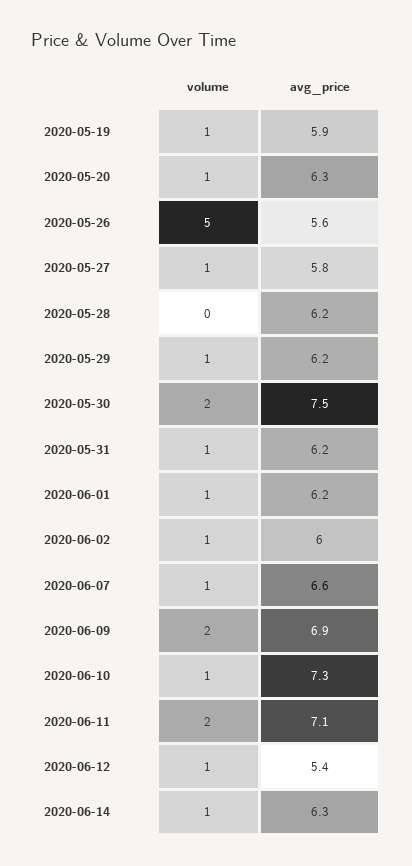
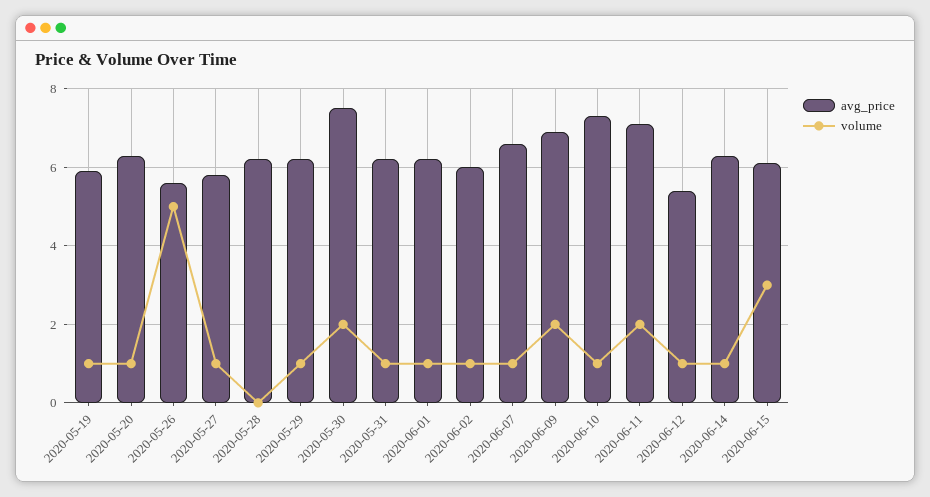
avg_price, 2020-06-15: none -> 6
volume, 2020-06-15: none -> 3

